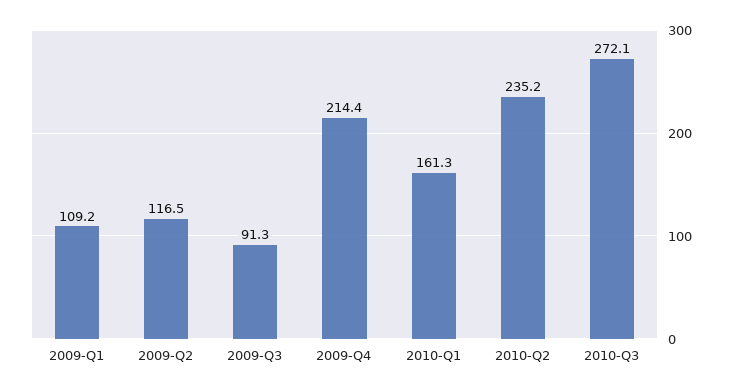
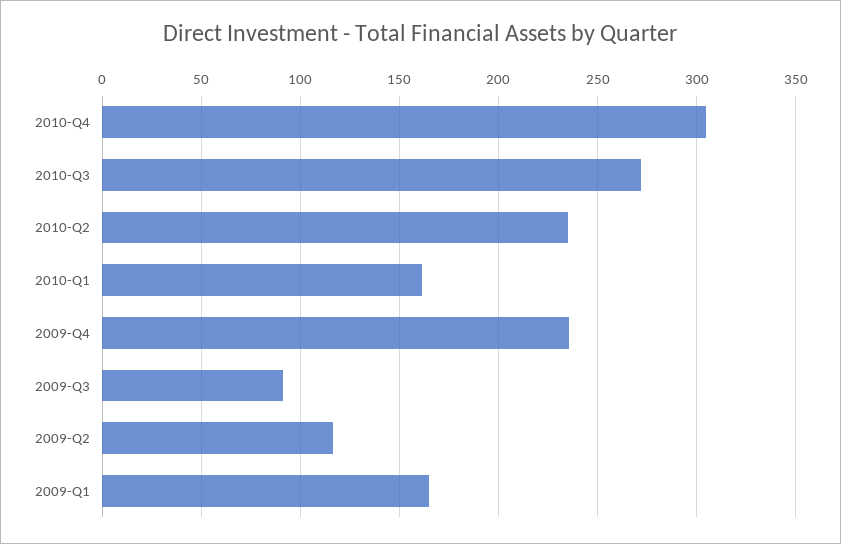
2009-Q1: 109.2 -> 165
2009-Q4: 214.4 -> 235
2010-Q4: none -> 305

